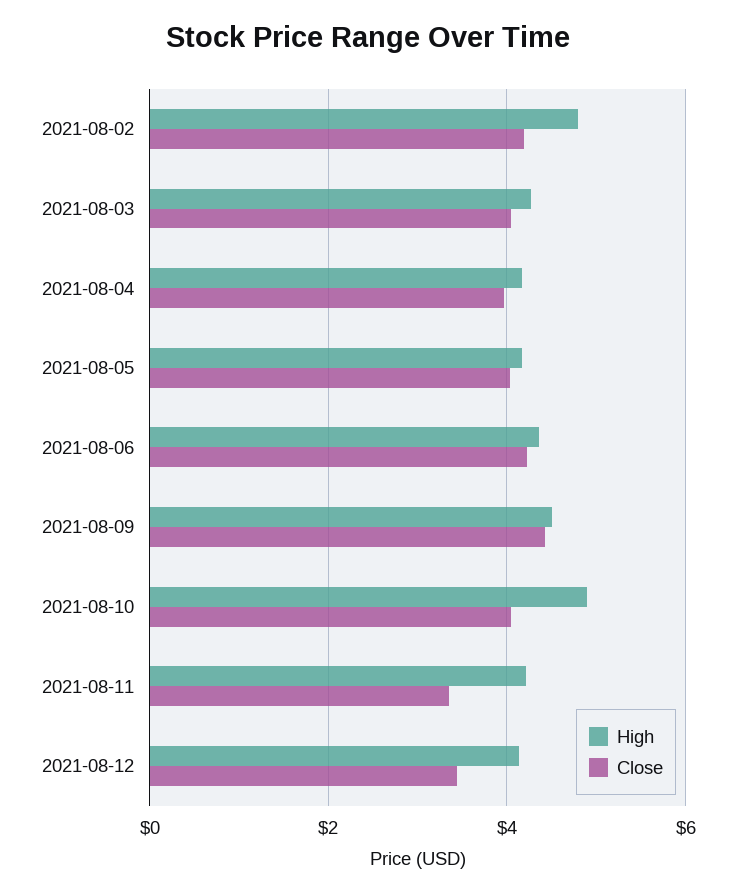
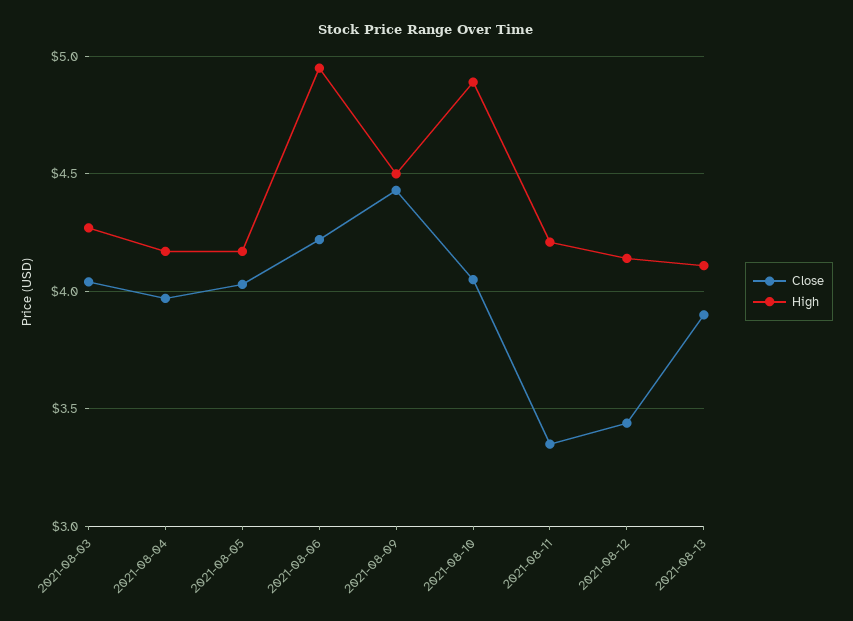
High, 2021-08-02: 4.8 -> none
Close, 2021-08-02: 4.2 -> none
High, 2021-08-06: 4.4 -> 4.95
Close, 2021-08-13: none -> 3.9
High, 2021-08-13: none -> 4.1

